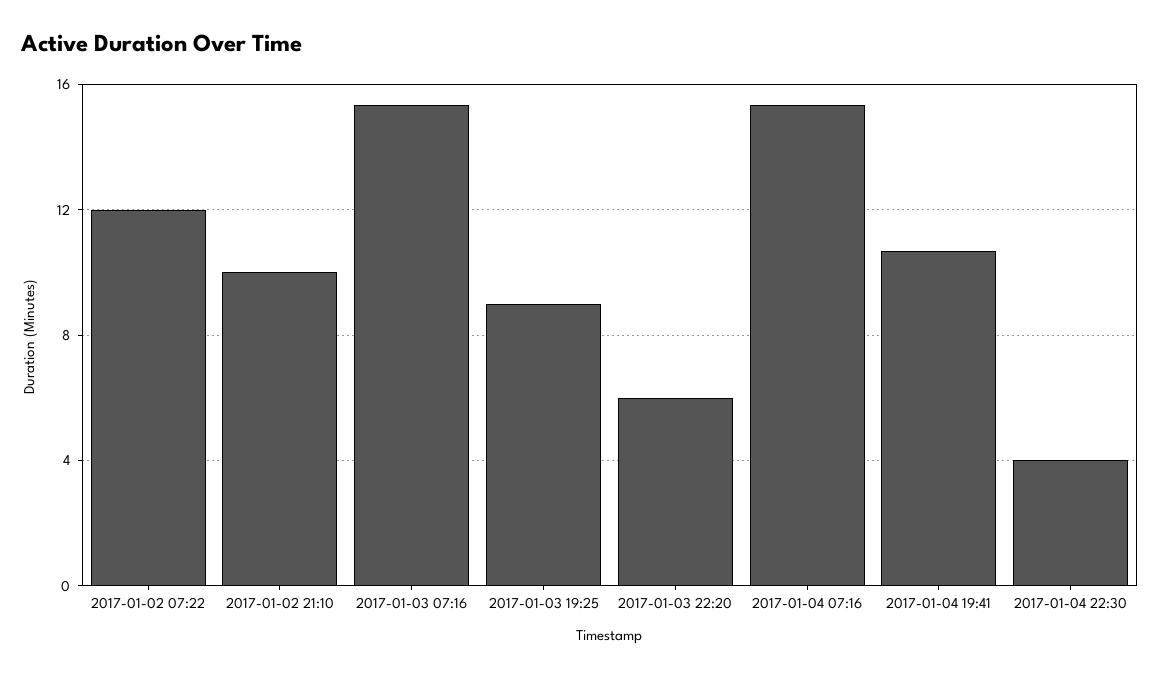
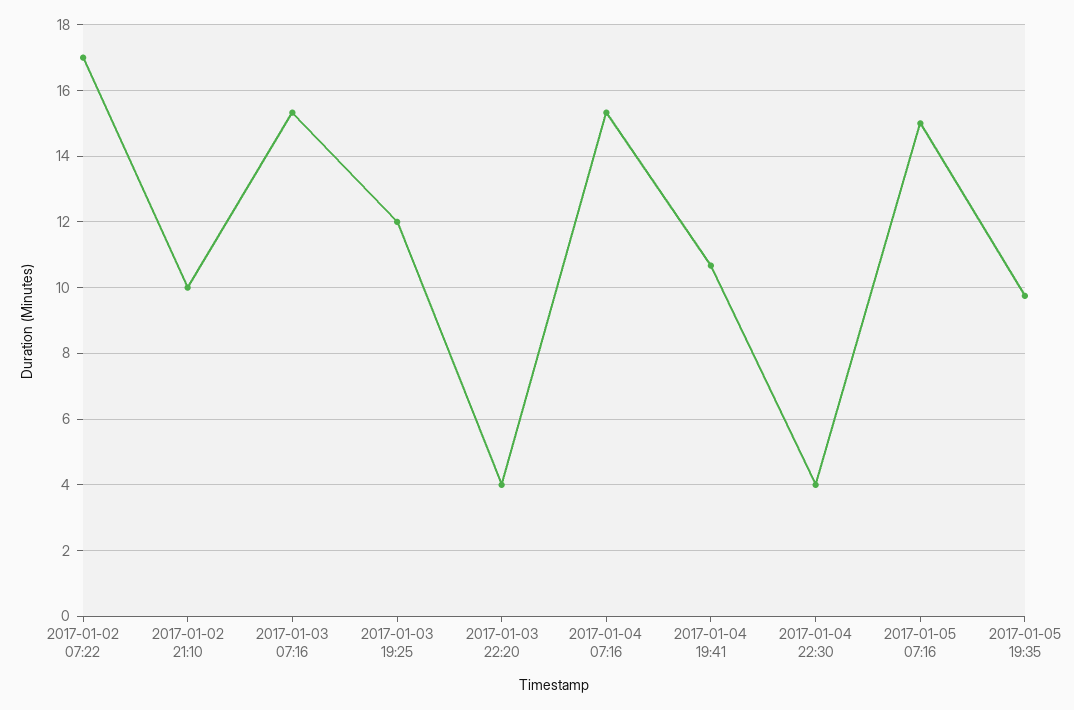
2017-01-02 07:22: 12 -> 17
2017-01-03 19:25: 9 -> 12
2017-01-03 22:20: 6 -> 4
2017-01-05 07:16: none -> 15
2017-01-05 19:35: none -> 9.8

